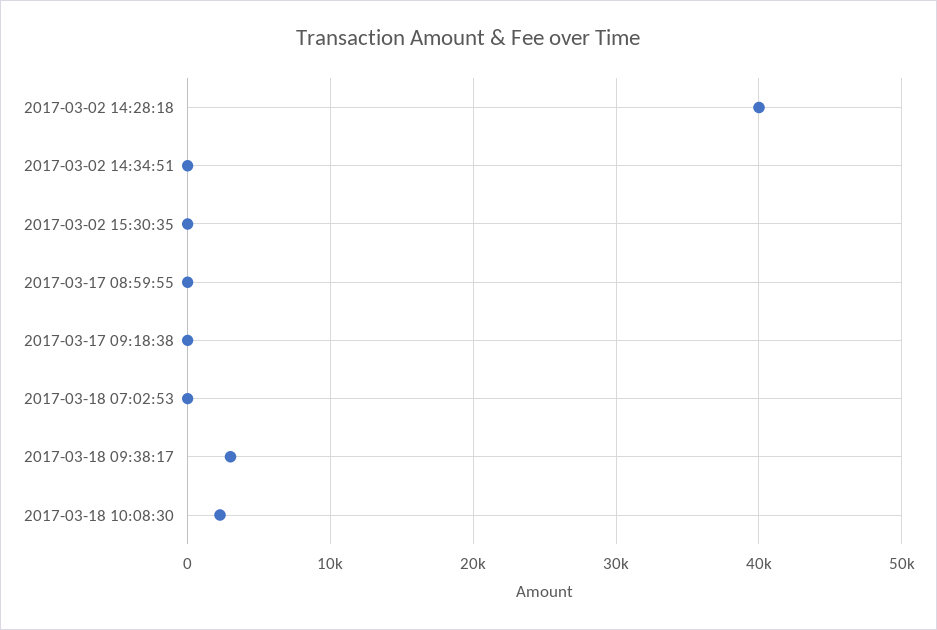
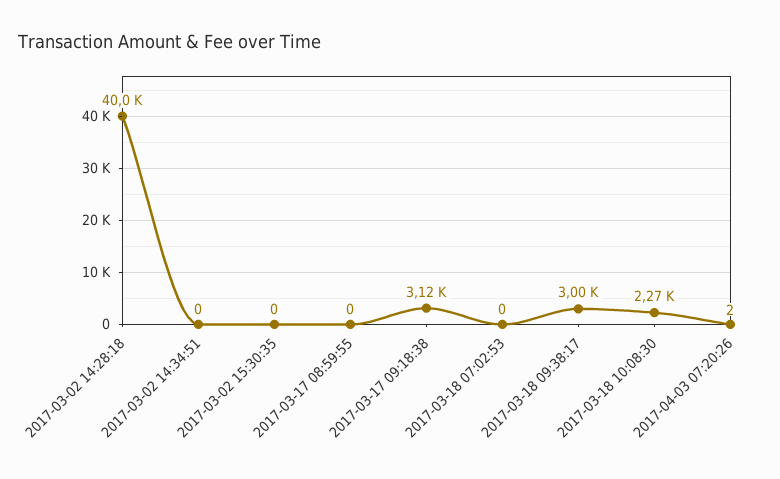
2017-03-17 09:18:38: 0 -> 3120
2017-04-03 07:20:26: none -> 2

